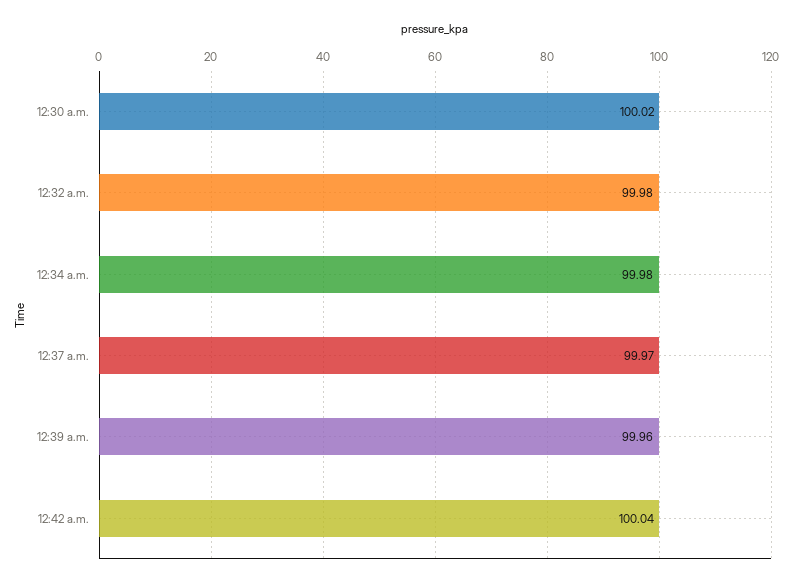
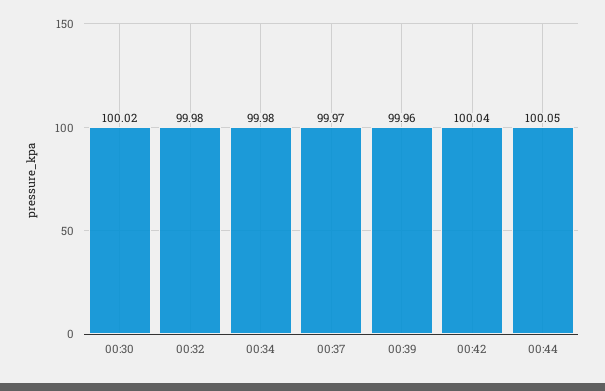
00:44: none -> 100.05

